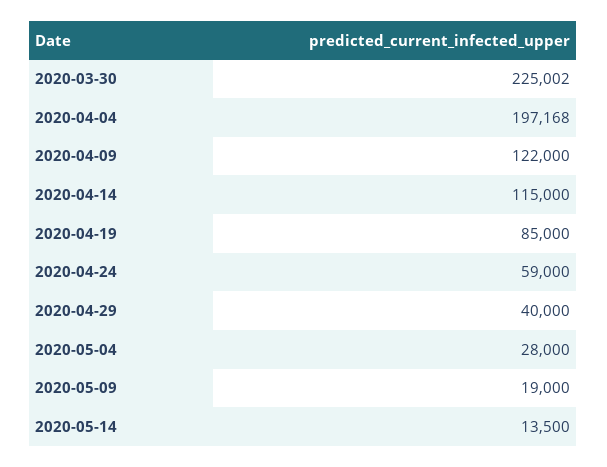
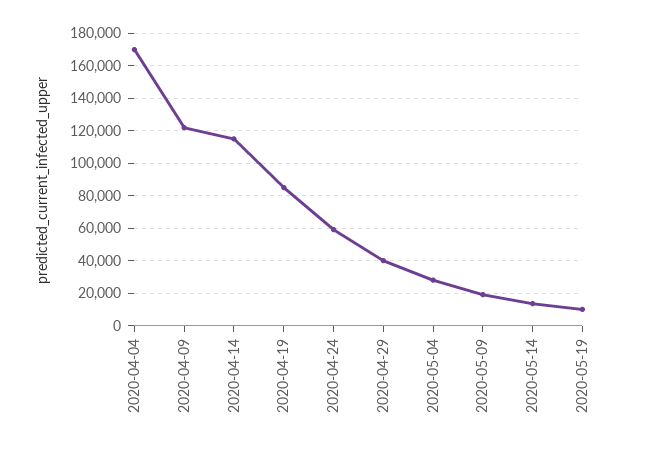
2020-03-30: 225002 -> none
2020-04-04: 197168 -> 170000
2020-05-19: none -> 10000

